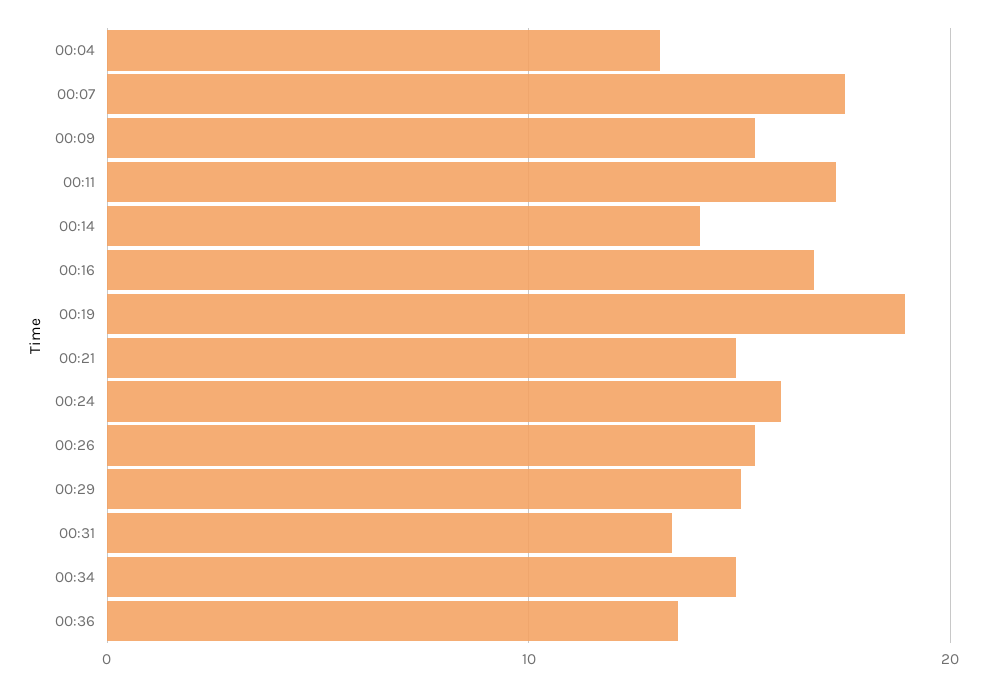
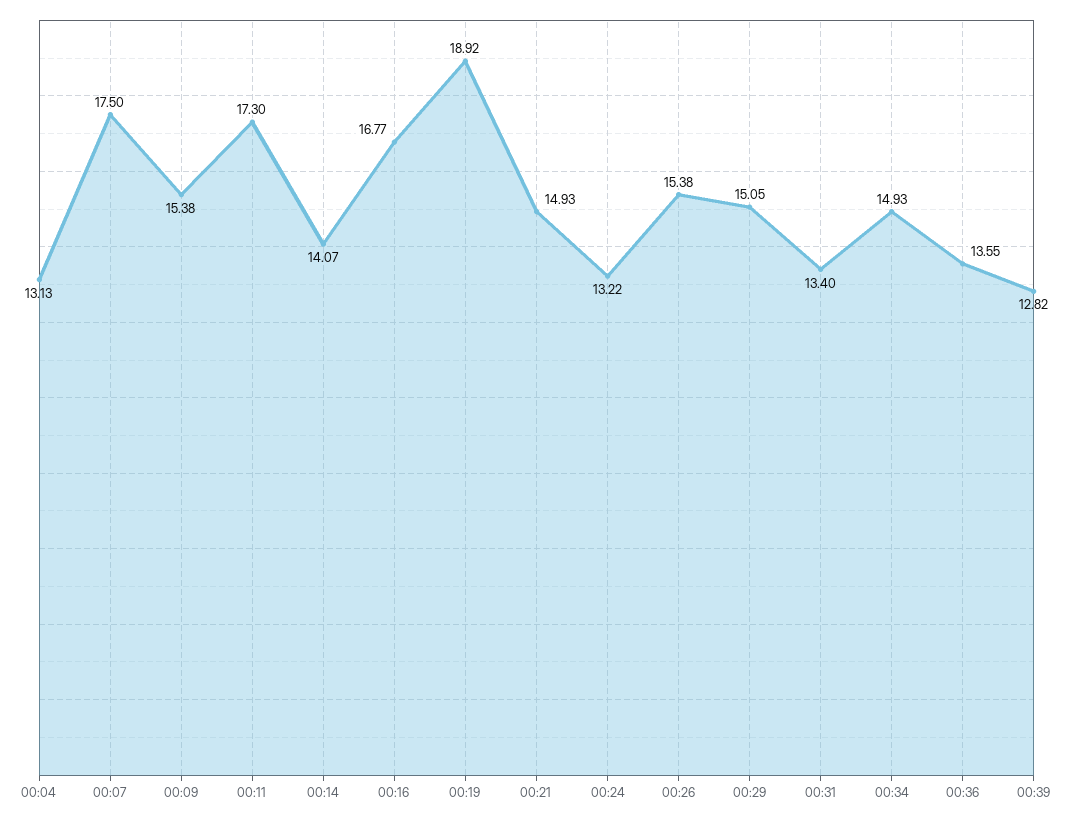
00:24: 16 -> 13.22
00:39: none -> 12.82

